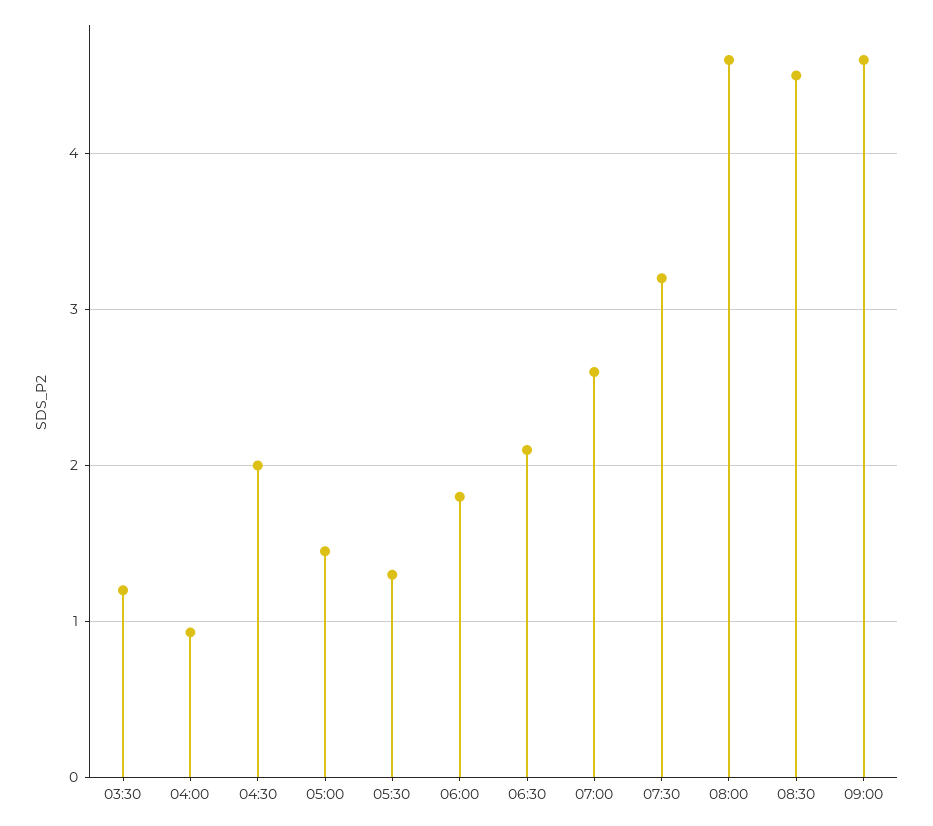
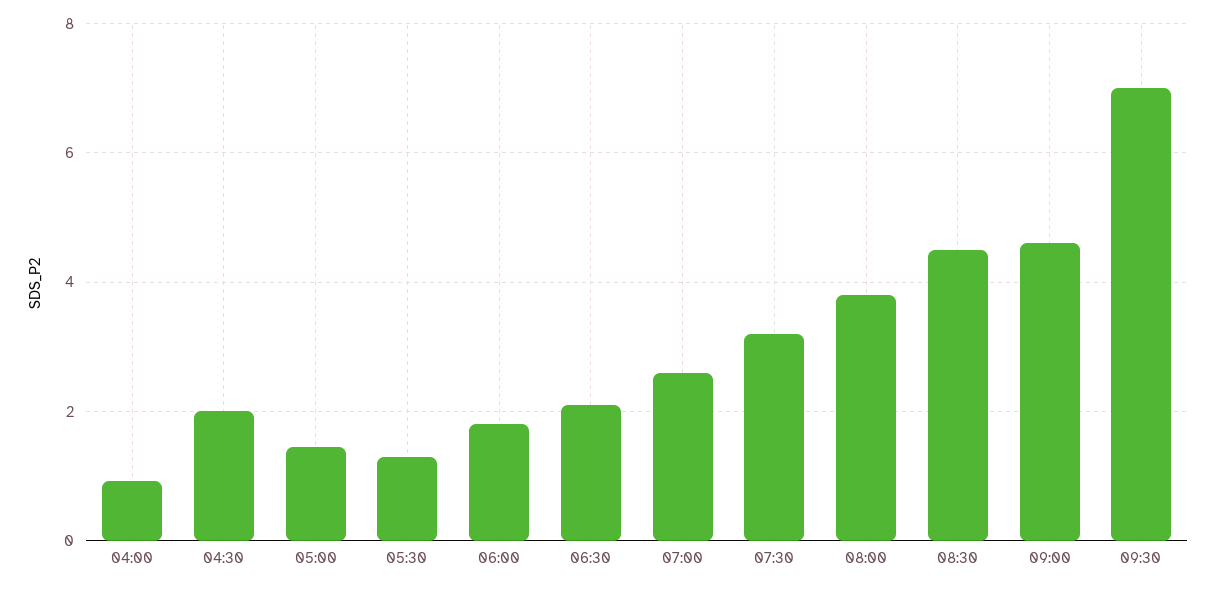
03:30: 1.2 -> none
08:00: 4.6 -> 3.8
09:30: none -> 7

